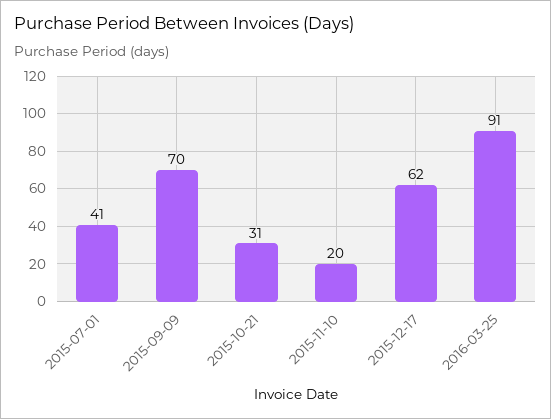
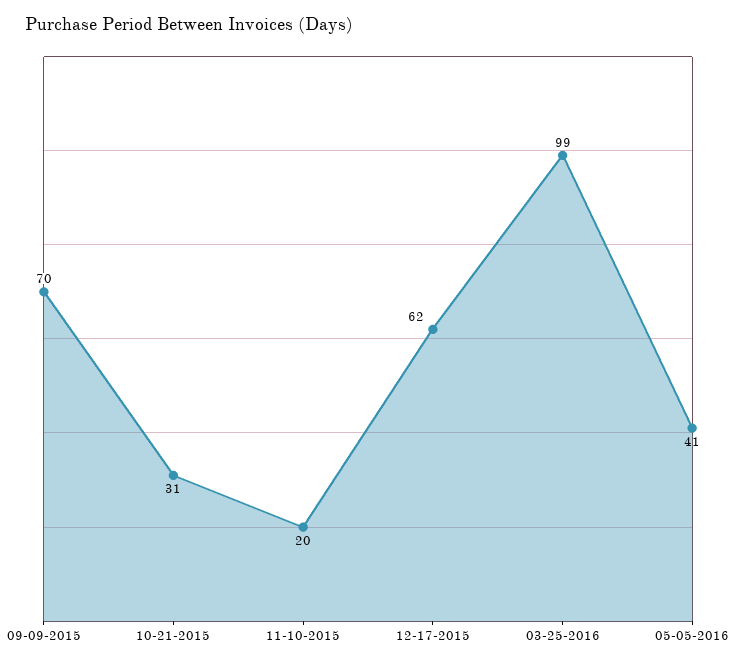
2015-07-01: 41 -> none
2016-03-25: 91 -> 99
05-05-2016: none -> 41

